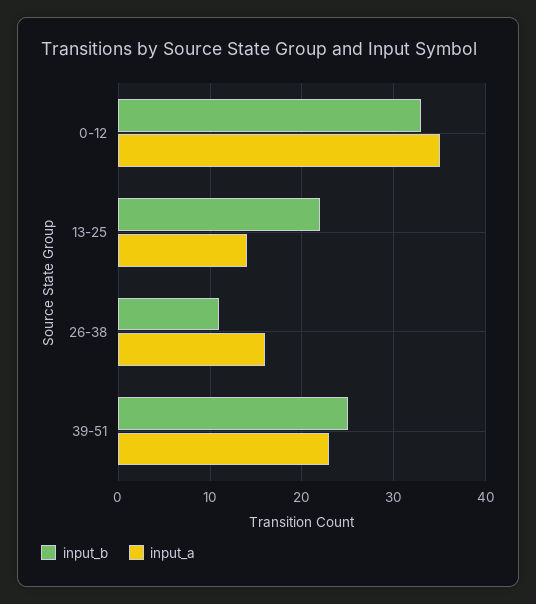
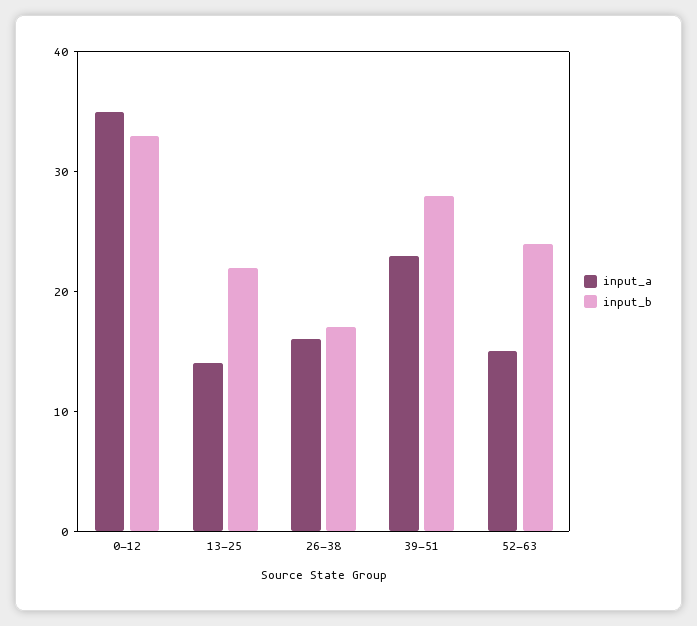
input_b, 26-38: 11 -> 17
input_b, 39-51: 25 -> 28
input_a, 52-63: none -> 15
input_b, 52-63: none -> 24

